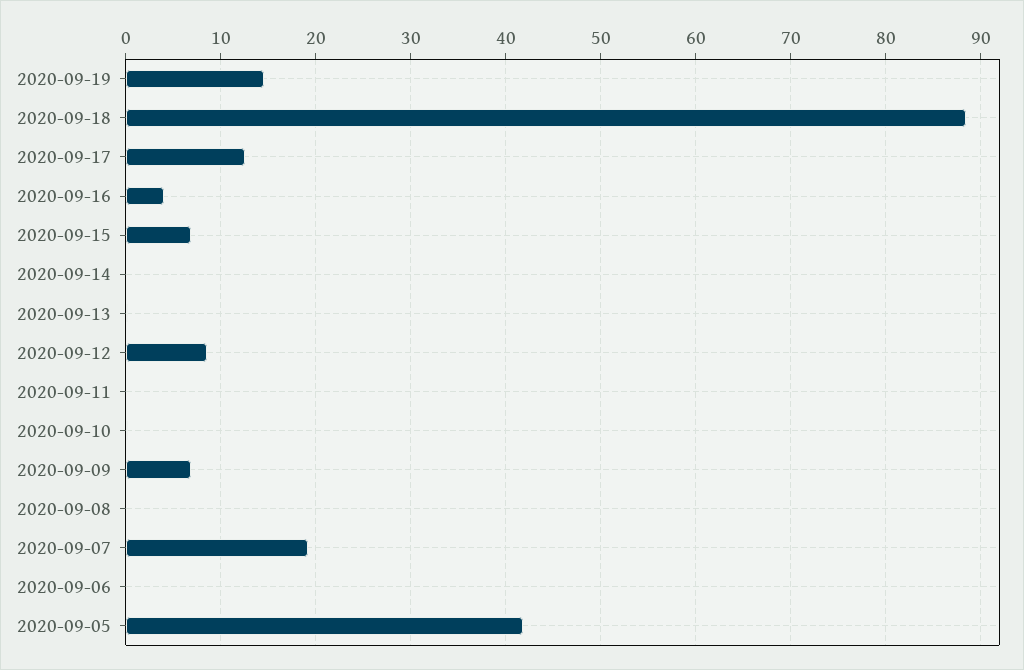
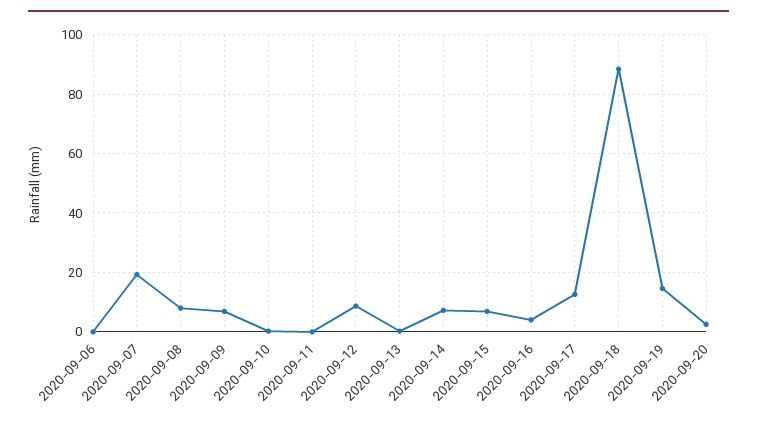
2020-09-14: 0 -> 7.5
2020-09-08: 0 -> 7.5
2020-09-05: 42 -> none
2020-09-20: none -> 2.5

